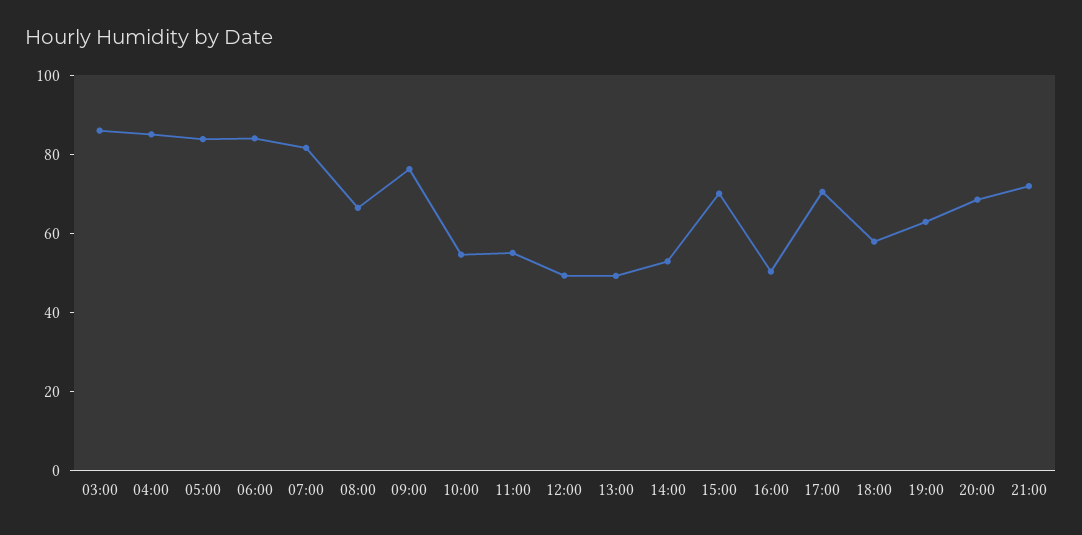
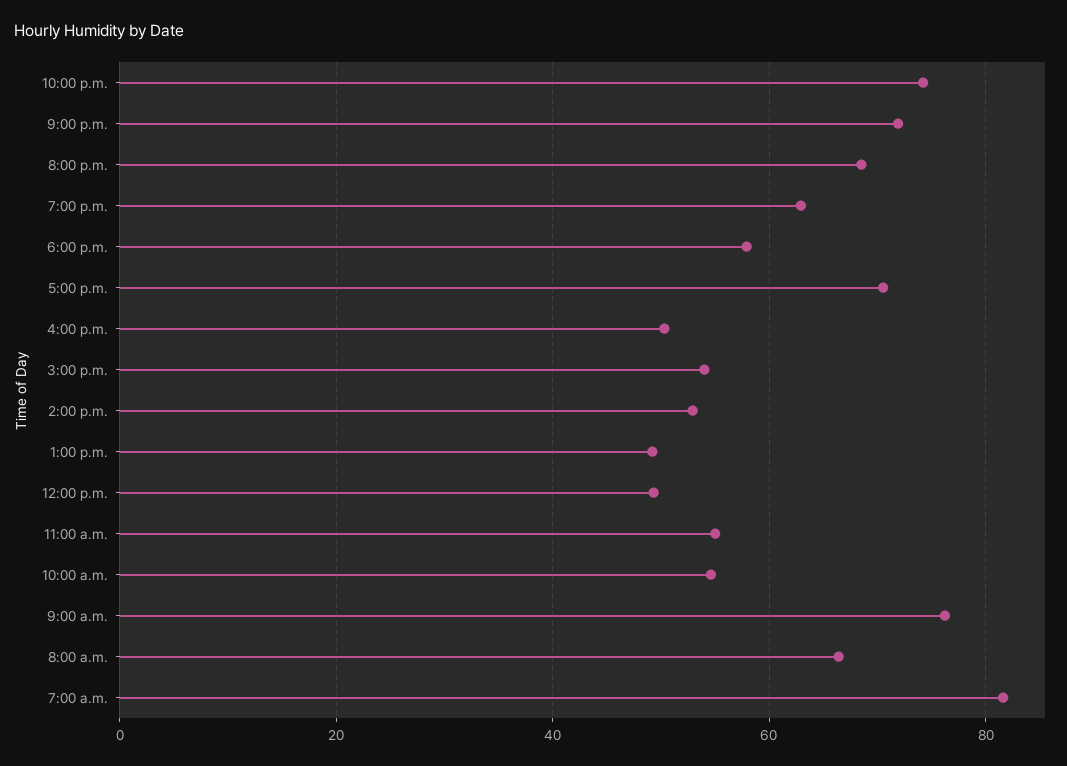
03:00: 85 -> none
04:00: 85 -> none
05:00: 85 -> none
06:00: 85 -> none
15:00: 70 -> 54
10:00 p.m.: none -> 74

